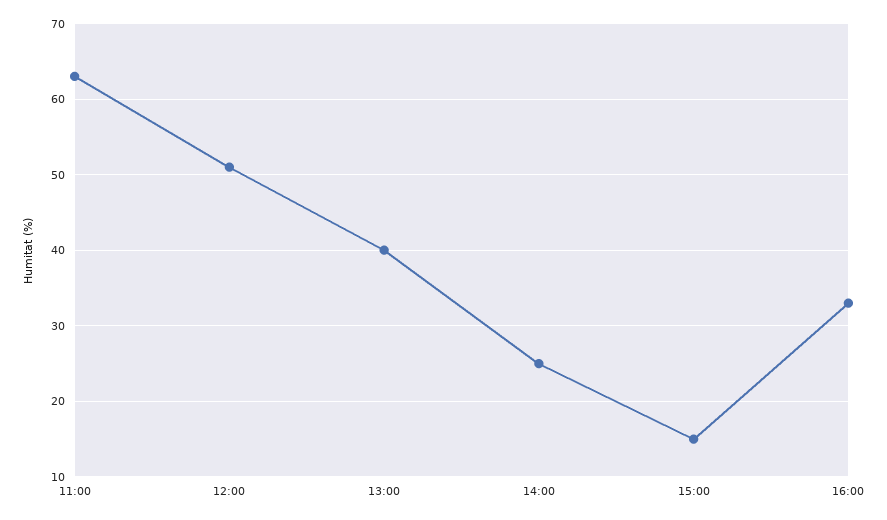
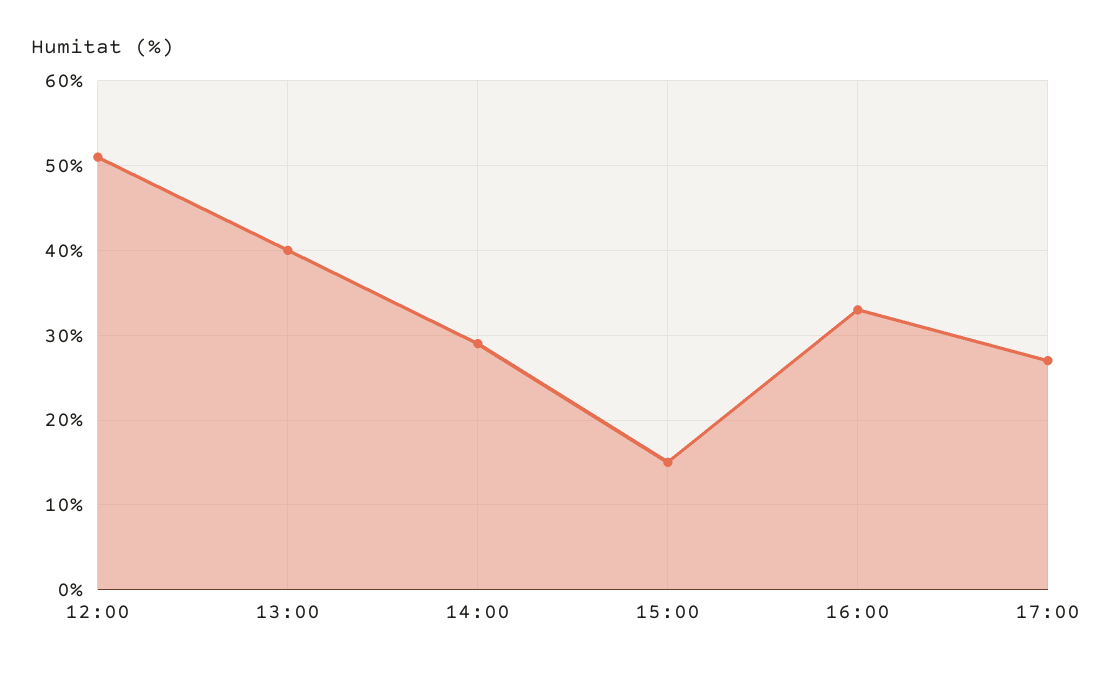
11:00: 63 -> none
14:00: 25 -> 29
17:00: none -> 27

